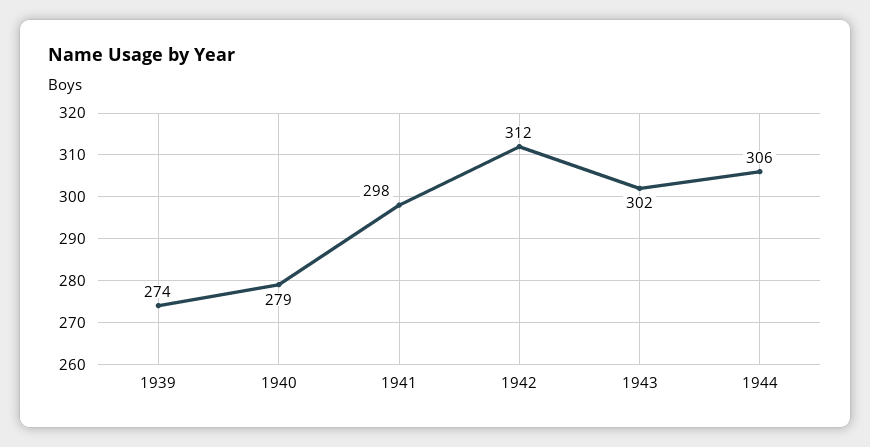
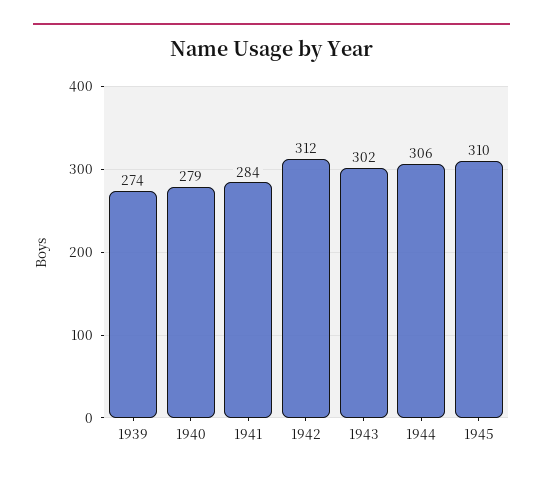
1941: 298 -> 284
1945: none -> 310

